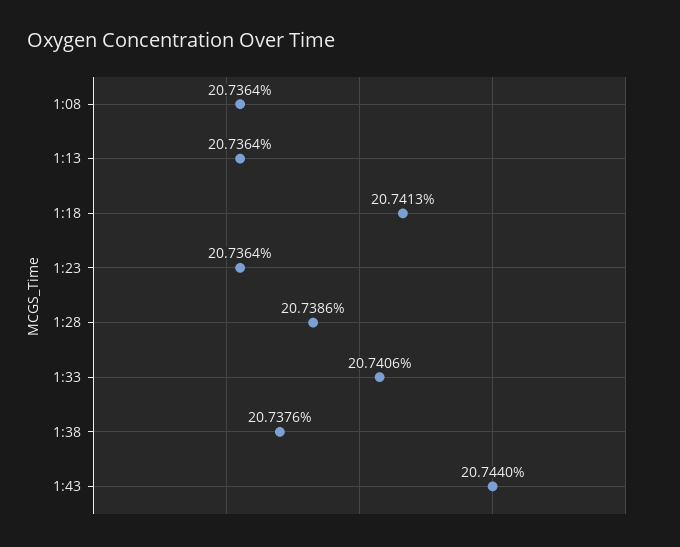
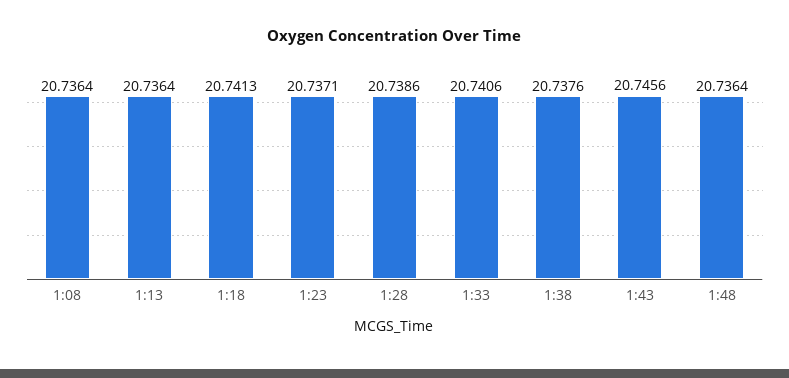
1:23: 20.7364 -> 20.7371
1:43: 20.744 -> 20.7456
1:48: none -> 20.7364

